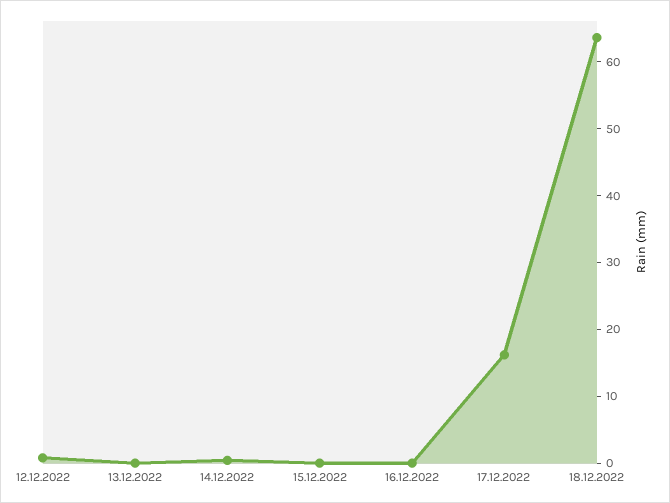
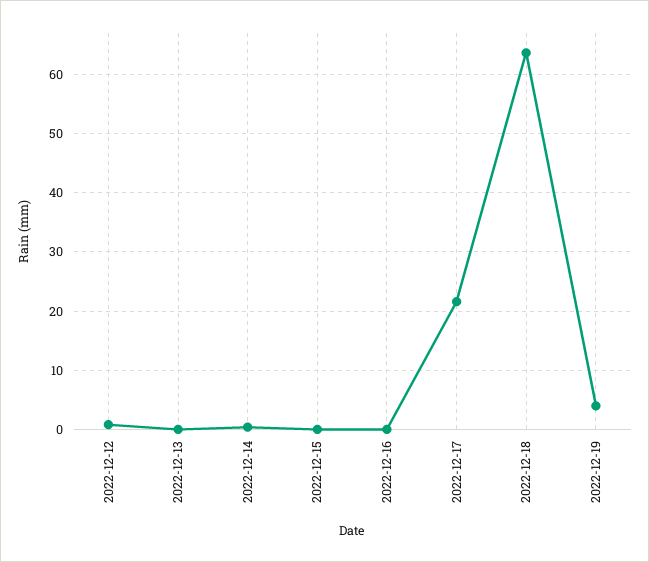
17.12.2022: 16 -> 22
2022-12-19: none -> 4

